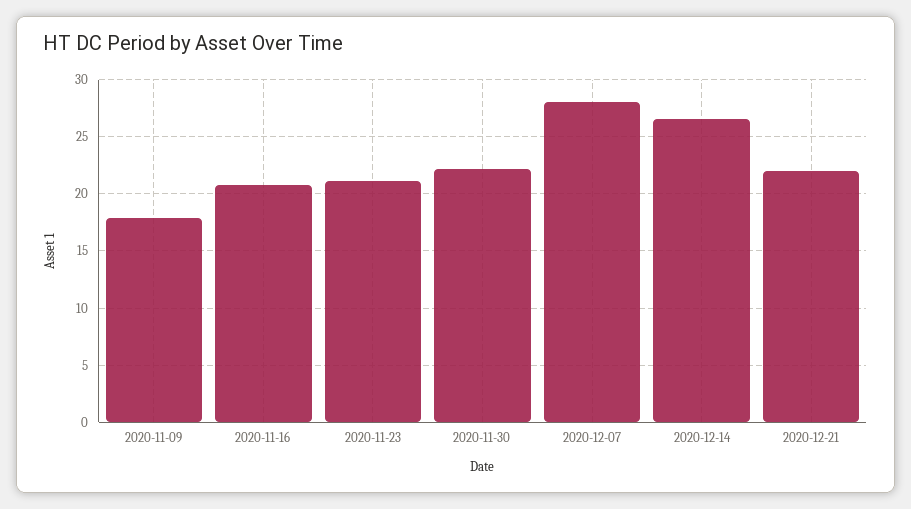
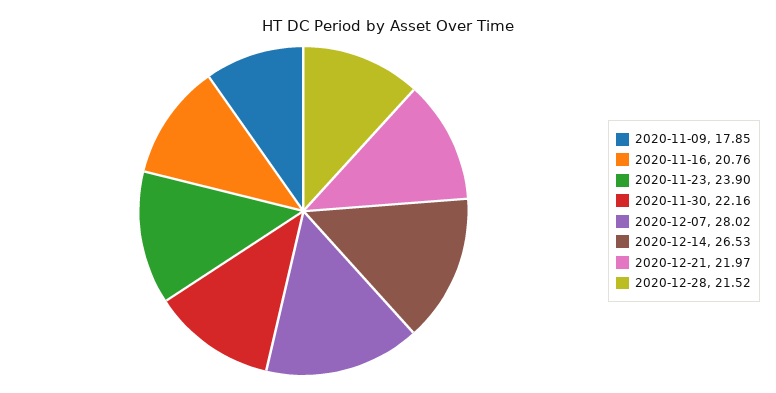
2020-11-23: 21 -> 23.9
2020-12-28: none -> 21.52

